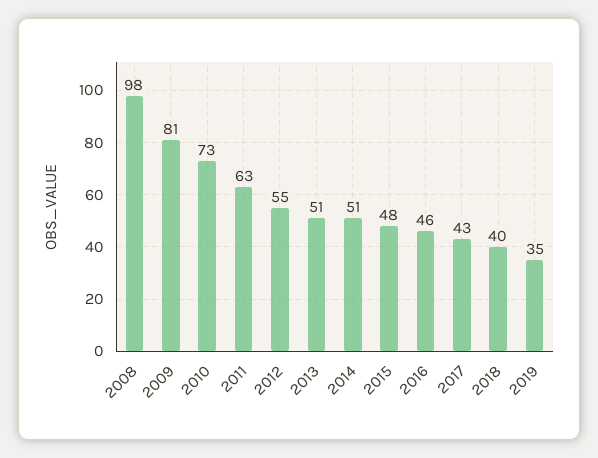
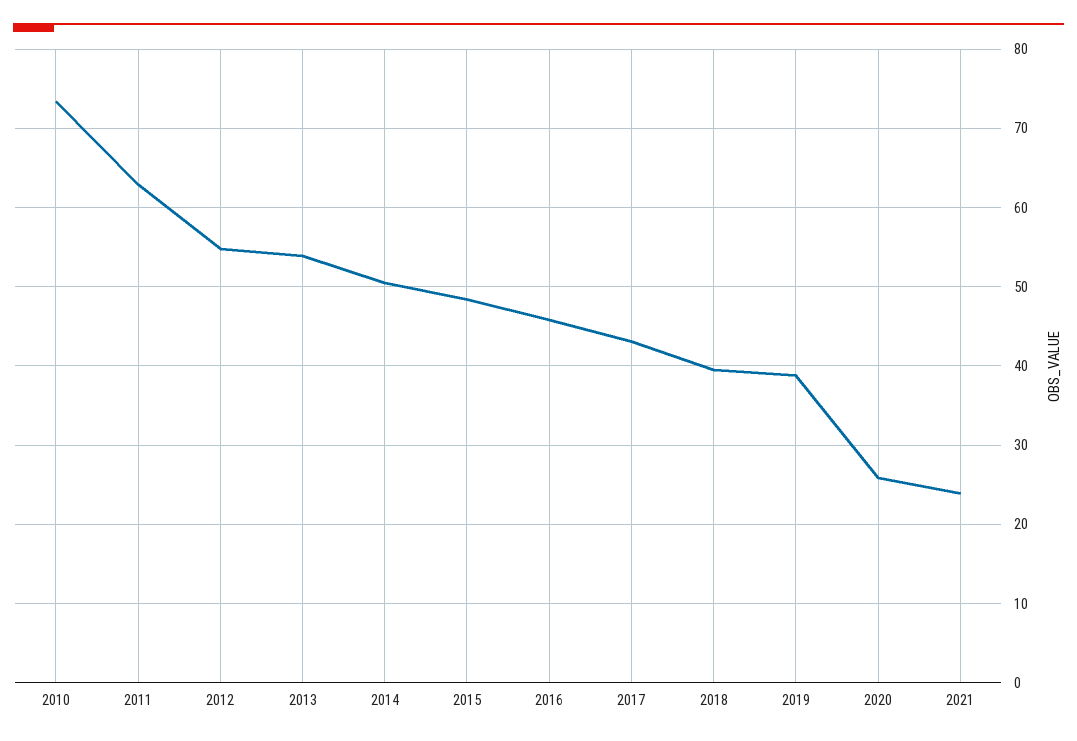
2008: 98 -> none
2009: 81 -> none
2013: 51 -> 54
2019: 35 -> 39
2020: none -> 26
2021: none -> 24

